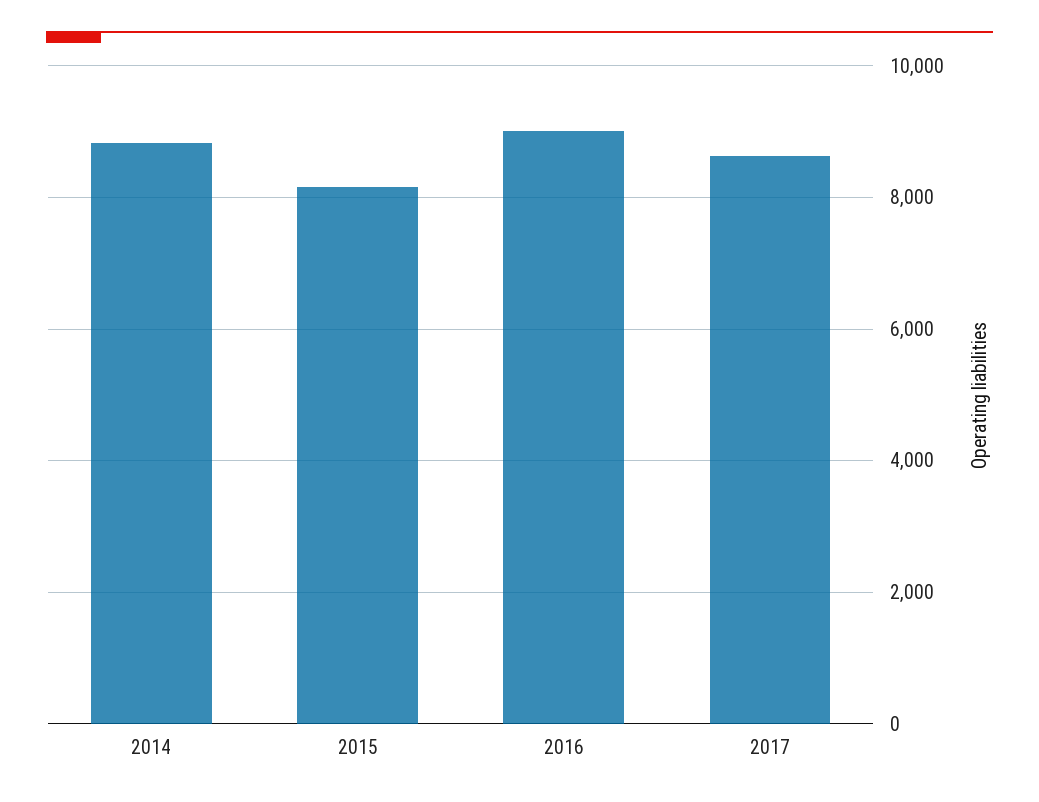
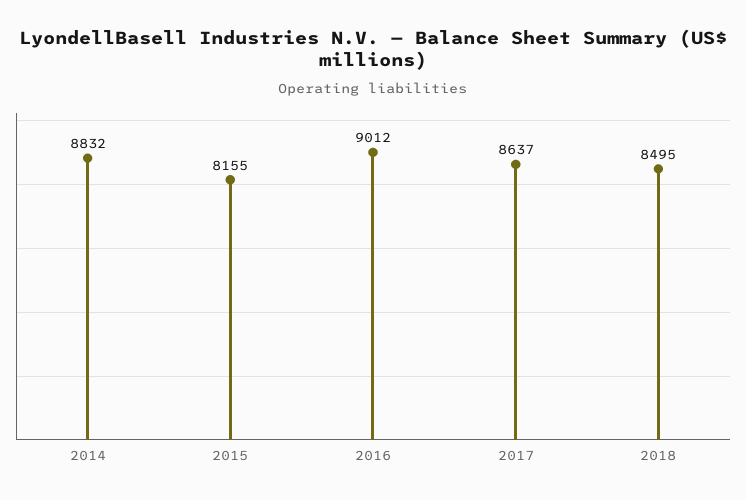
2018: none -> 8495

